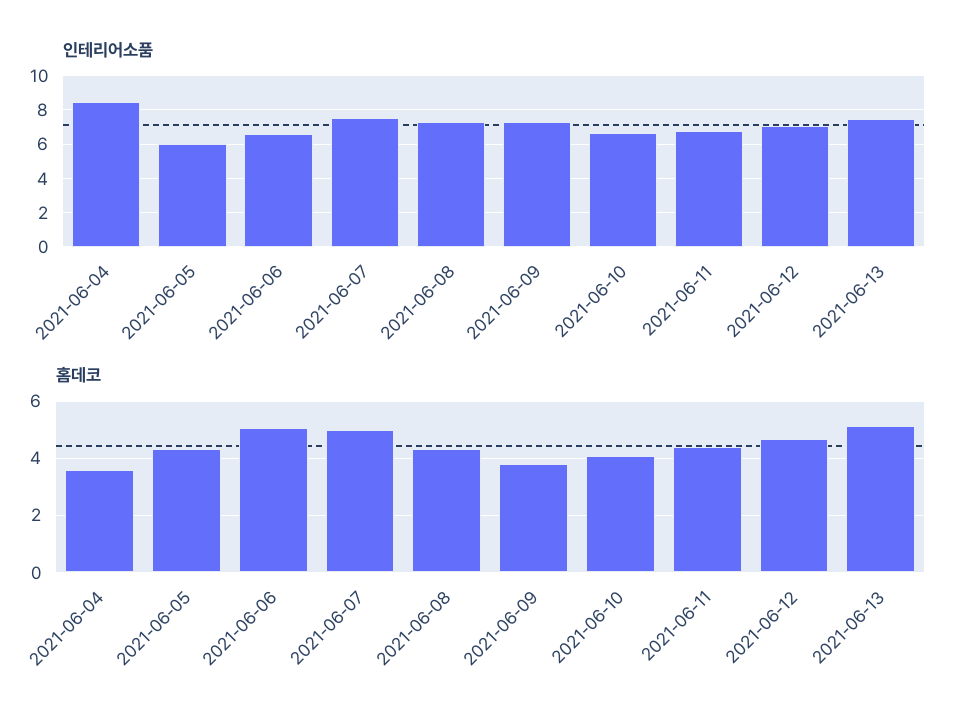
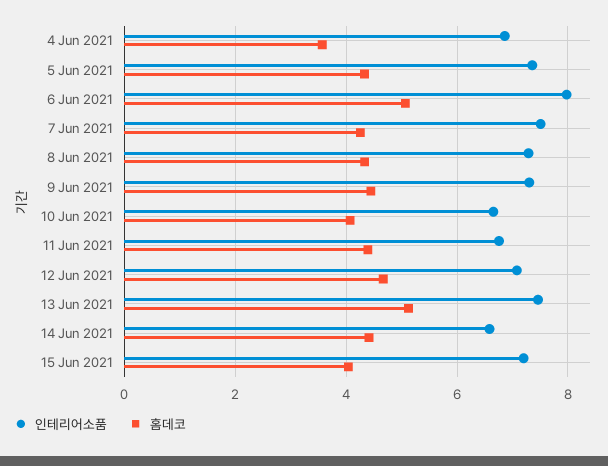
인테리어소품, 2021-06-04: 8.5 -> 6.8
인테리어소품, 2021-06-05: 6 -> 7.4
인테리어소품, 2021-06-06: 6.5 -> 8
홈데코, 2021-06-07: 5 -> 4.2
홈데코, 2021-06-09: 3.75 -> 4.4
인테리어소품, 14 Jun 2021: none -> 6.6
홈데코, 14 Jun 2021: none -> 4.4
인테리어소품, 15 Jun 2021: none -> 7.2
홈데코, 15 Jun 2021: none -> 4

